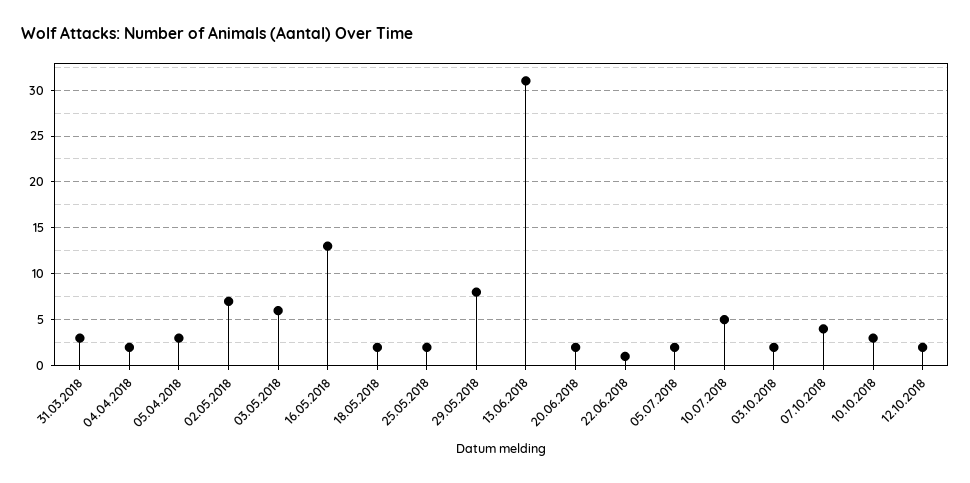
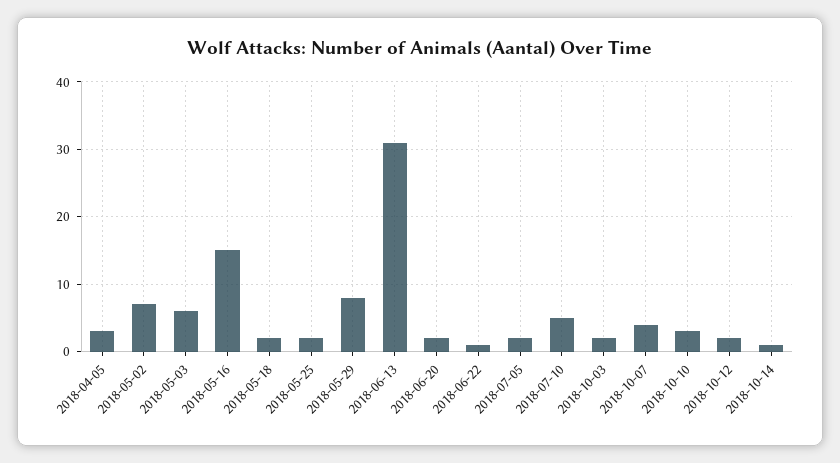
31.03.2018: 3 -> none
04.04.2018: 2 -> none
16.05.2018: 13 -> 15
2018-10-14: none -> 1

